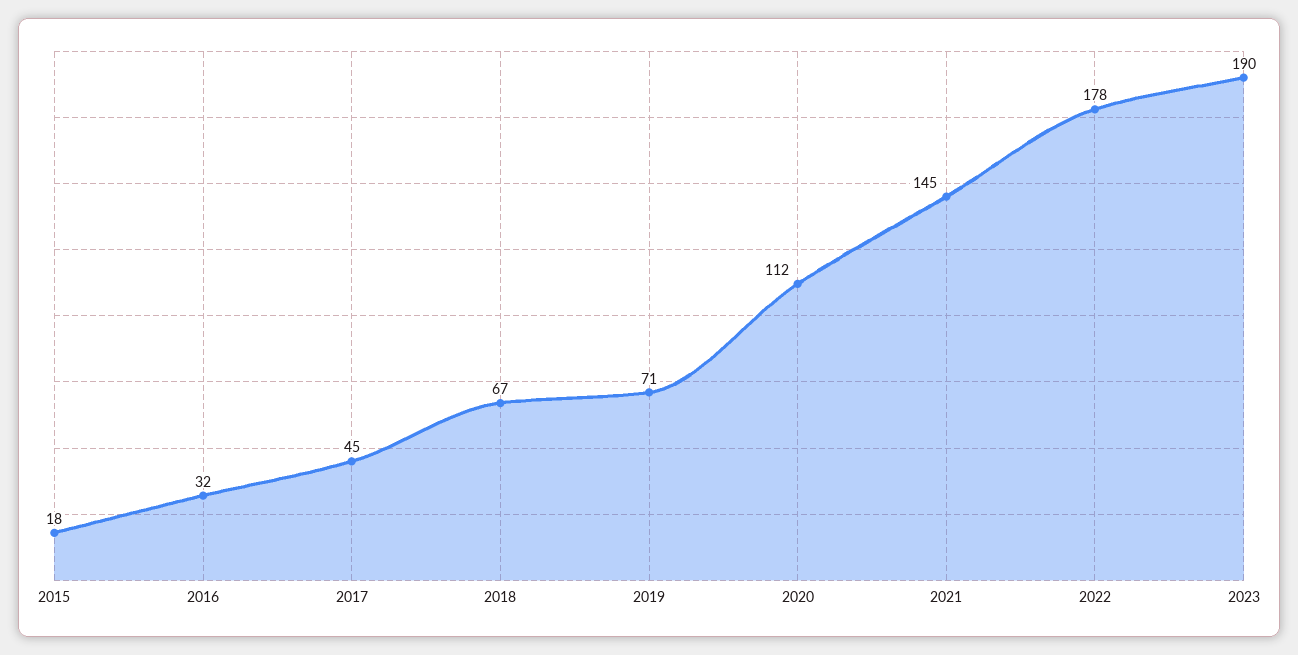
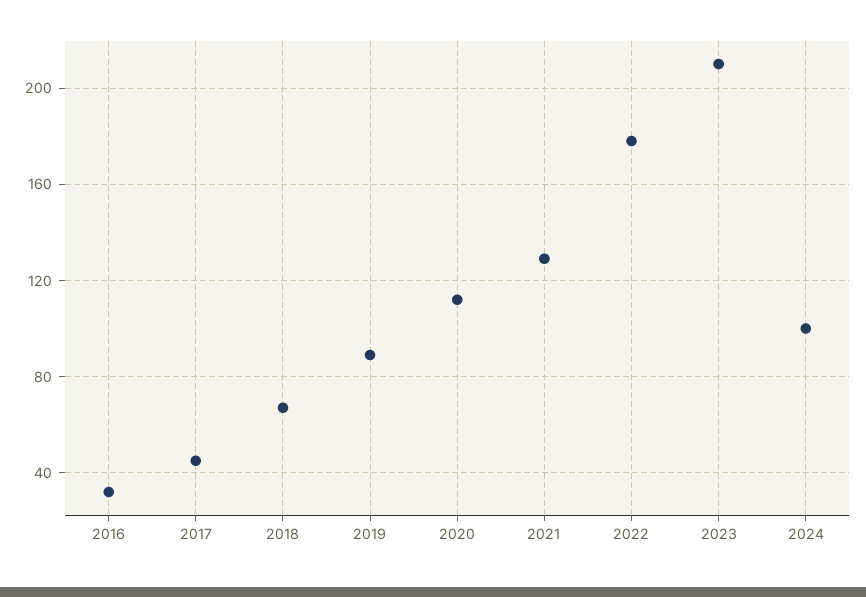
2015: 18 -> none
2019: 71 -> 90
2021: 145 -> 130
2023: 190 -> 210
2024: none -> 100

